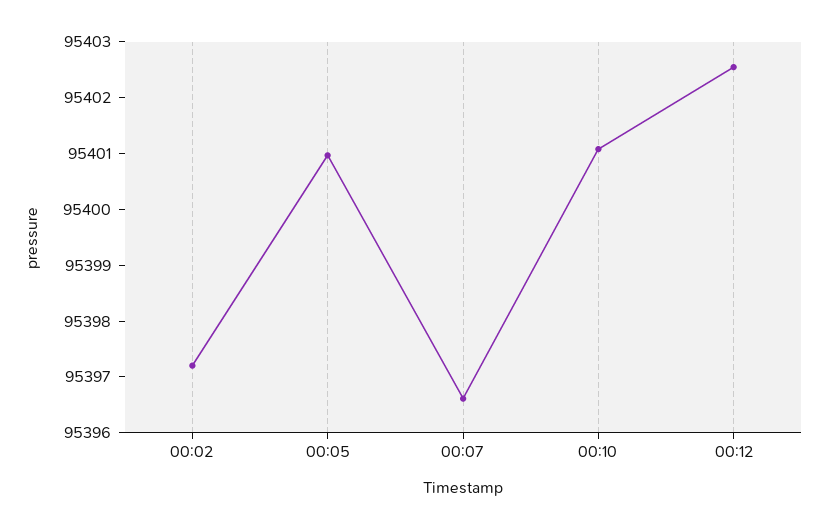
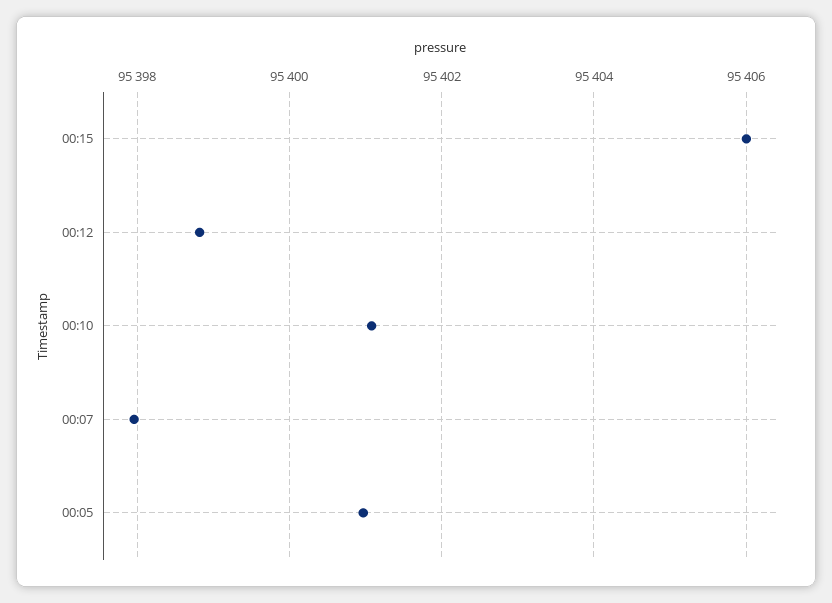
00:02: 95397.2 -> none
00:07: 95396.6 -> 95398
00:12: 95402.6 -> 95398.8
00:15: none -> 95406

